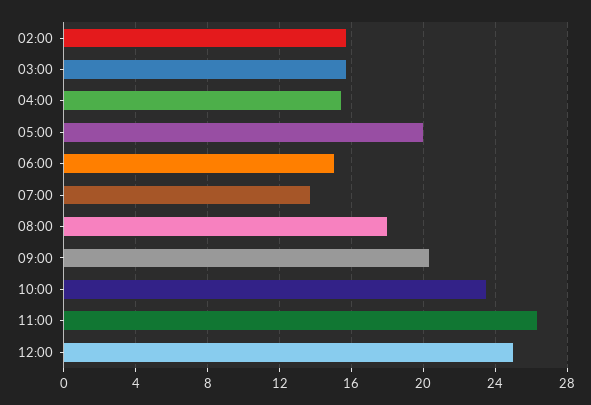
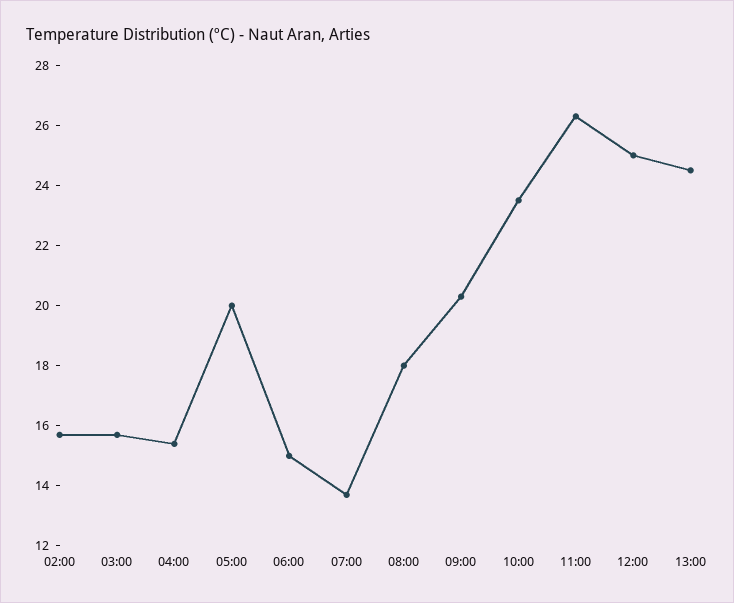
13:00: none -> 24.5

